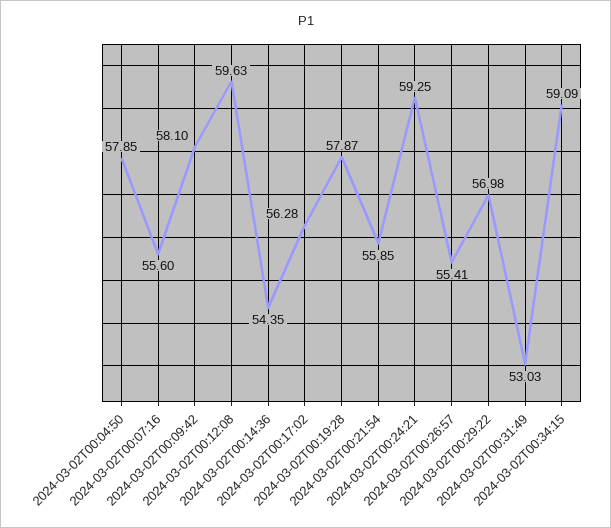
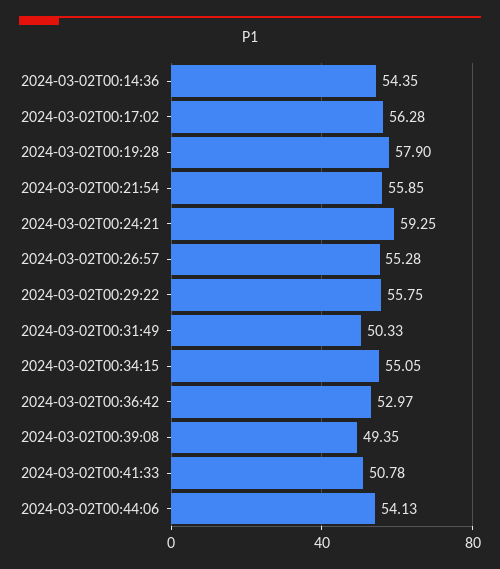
2024-03-02T00:04:50: 57.85 -> none
2024-03-02T00:07:16: 55.6 -> none
2024-03-02T00:09:42: 58.1 -> none
2024-03-02T00:12:08: 59.63 -> none
2024-03-02T00:19:28: 57.87 -> 57.9
2024-03-02T00:26:57: 55.41 -> 55.28
2024-03-02T00:29:22: 56.98 -> 55.75
2024-03-02T00:31:49: 53.03 -> 50.33
2024-03-02T00:34:15: 59.09 -> 55.05
2024-03-02T00:36:42: none -> 52.97
2024-03-02T00:39:08: none -> 49.35
2024-03-02T00:41:33: none -> 50.78
2024-03-02T00:44:06: none -> 54.13

